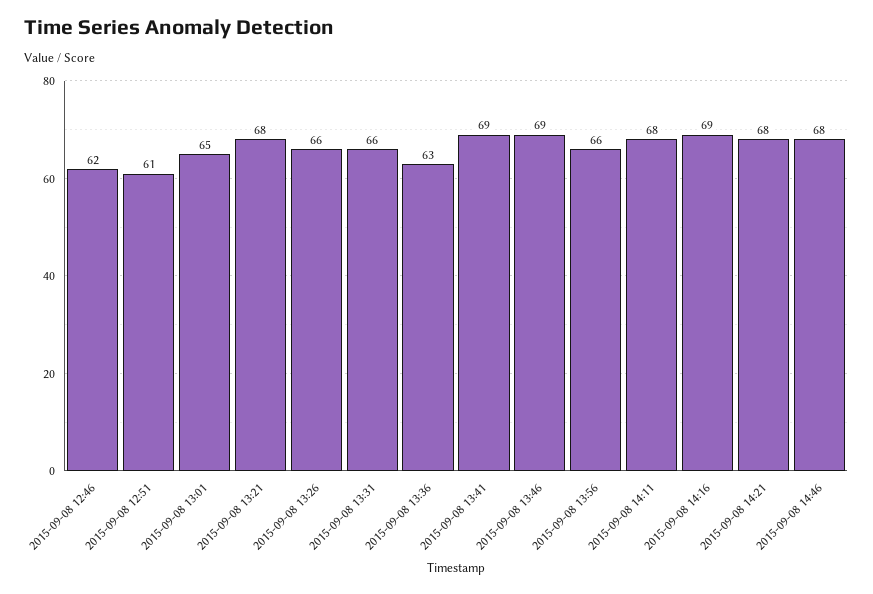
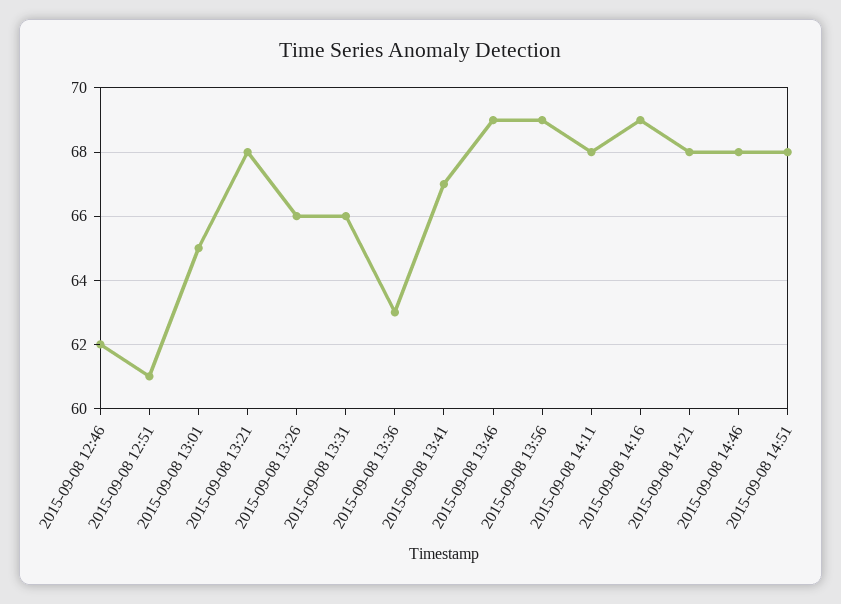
2015-09-08 13:41: 69 -> 67
2015-09-08 13:56: 66 -> 69
2015-09-08 14:51: none -> 68

